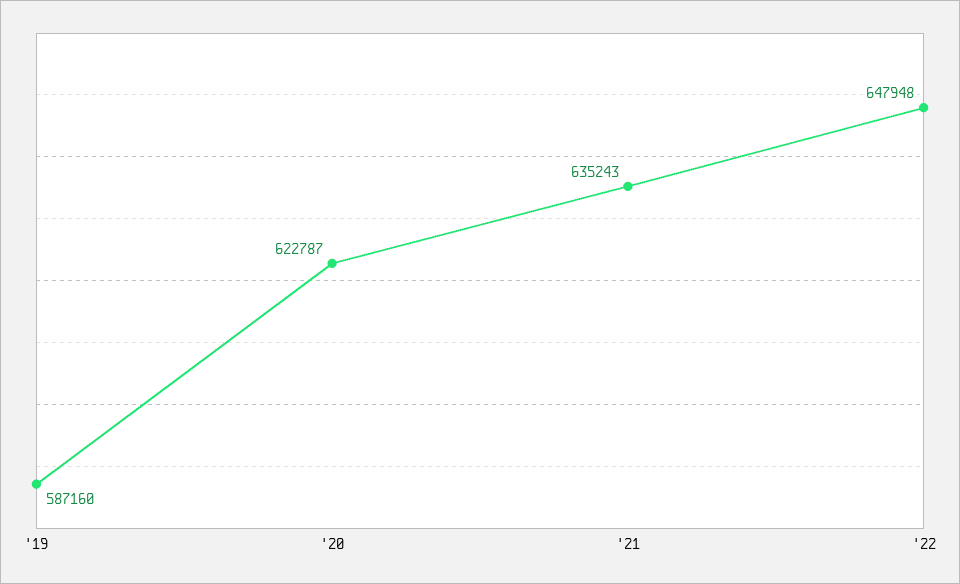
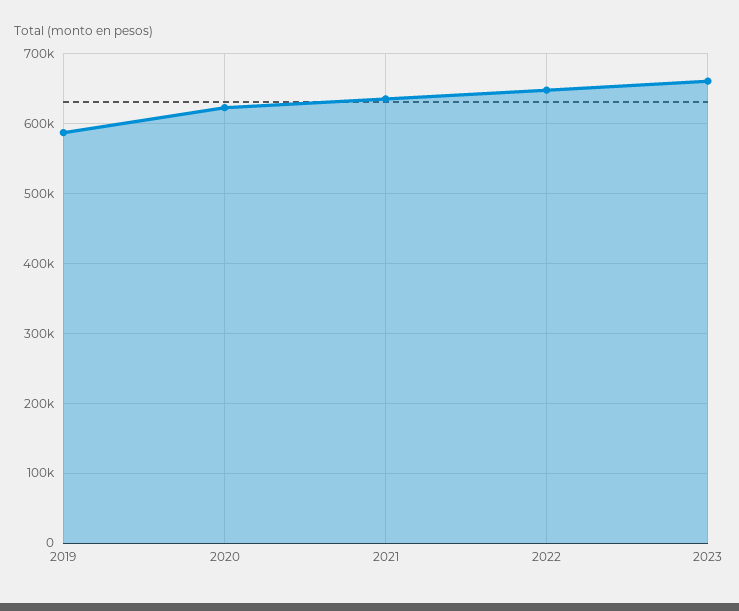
2023: none -> 660000

